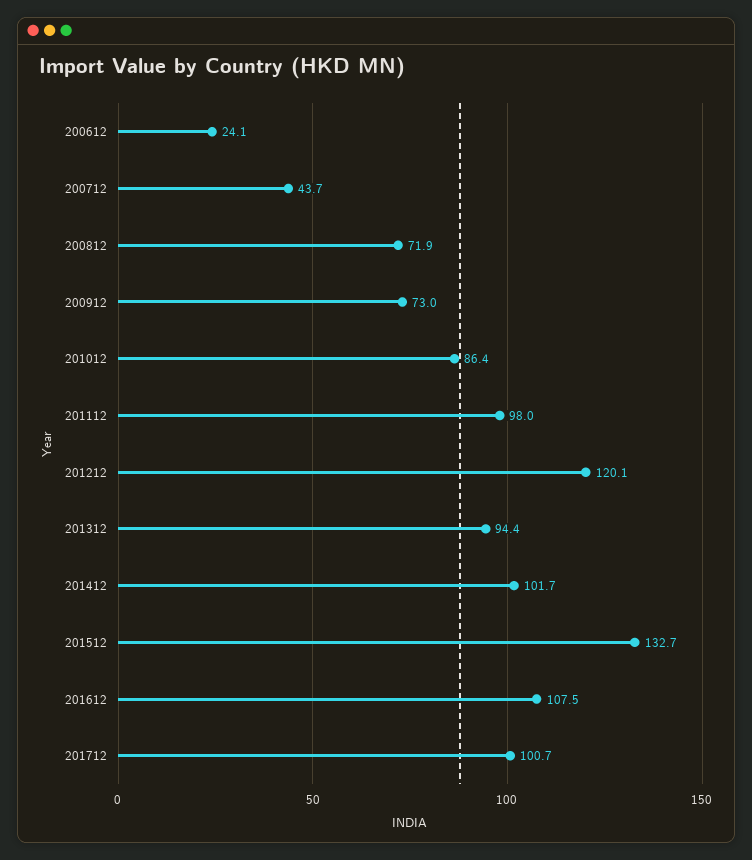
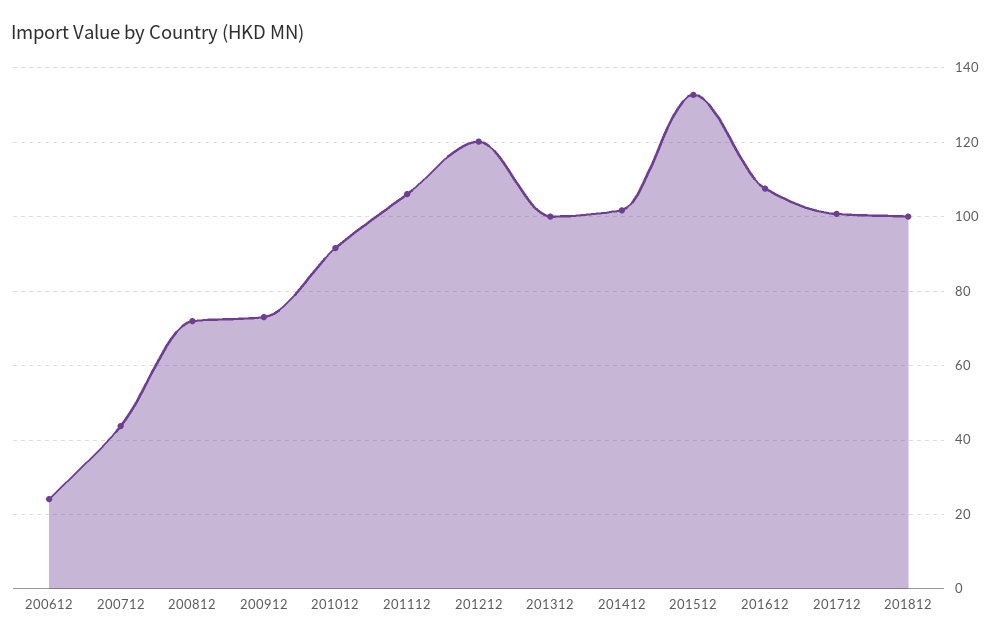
201012: 86.4 -> 92
201112: 98 -> 106
201312: 94.4 -> 100
201812: none -> 100

